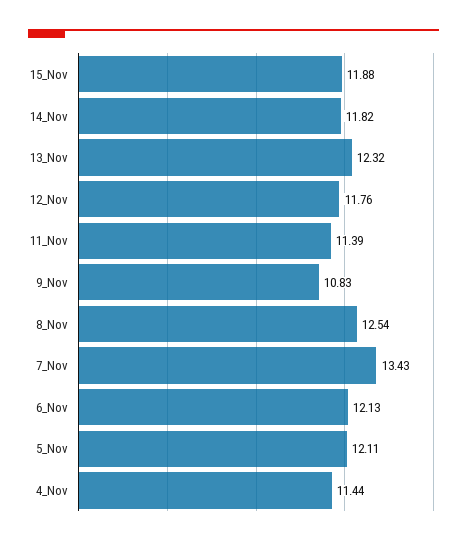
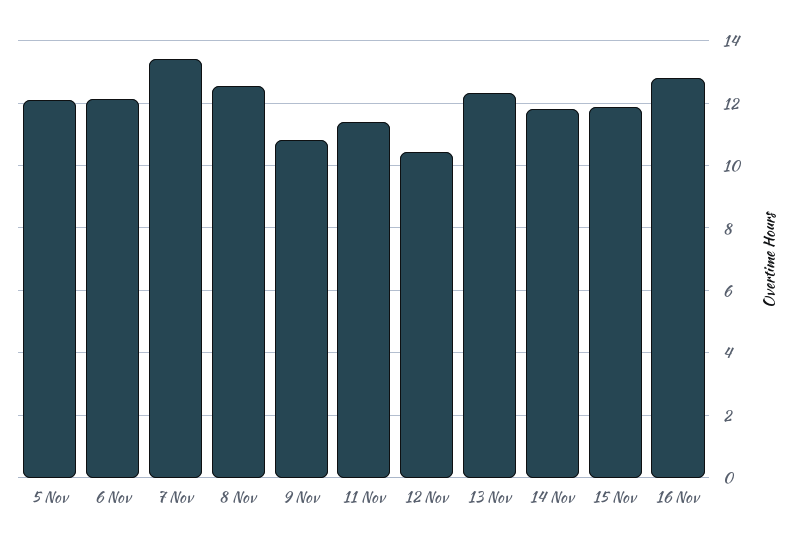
12_Nov: 11.76 -> 10.4
4_Nov: 11.44 -> none
16 Nov: none -> 12.8

